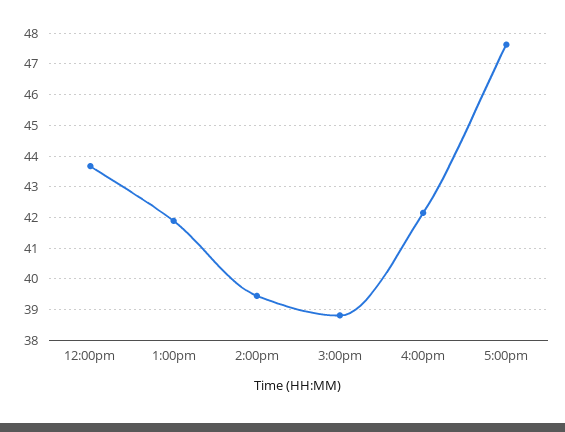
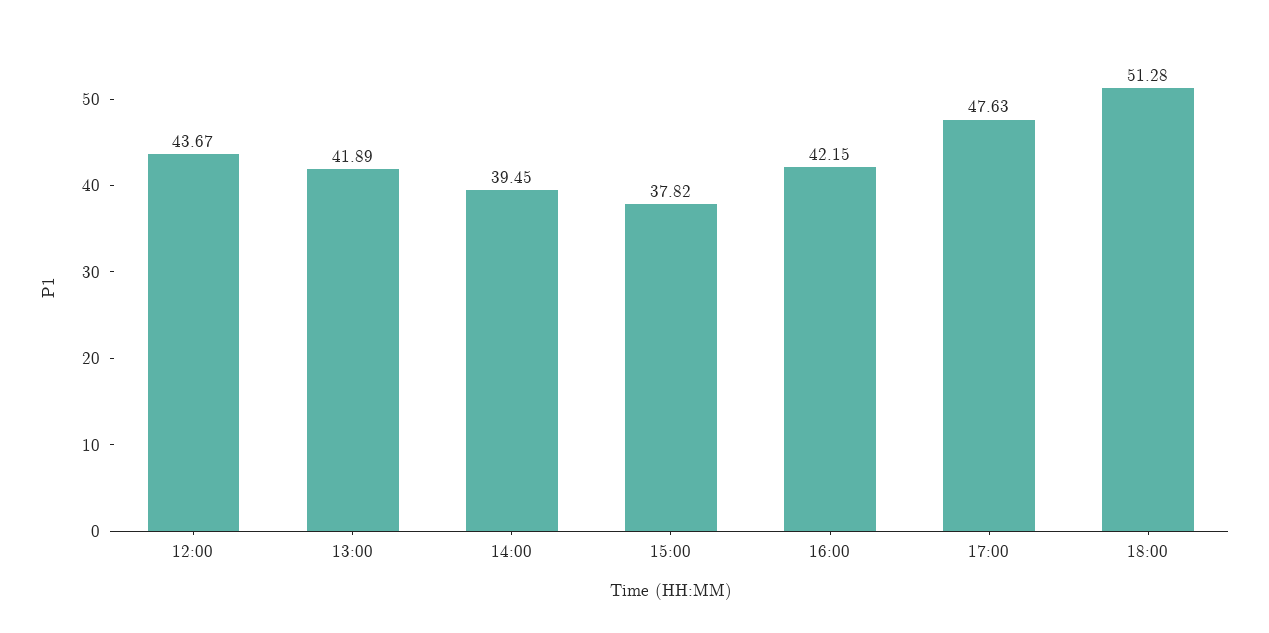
3:00pm: 38.8 -> 37.82
18:00: none -> 51.28

